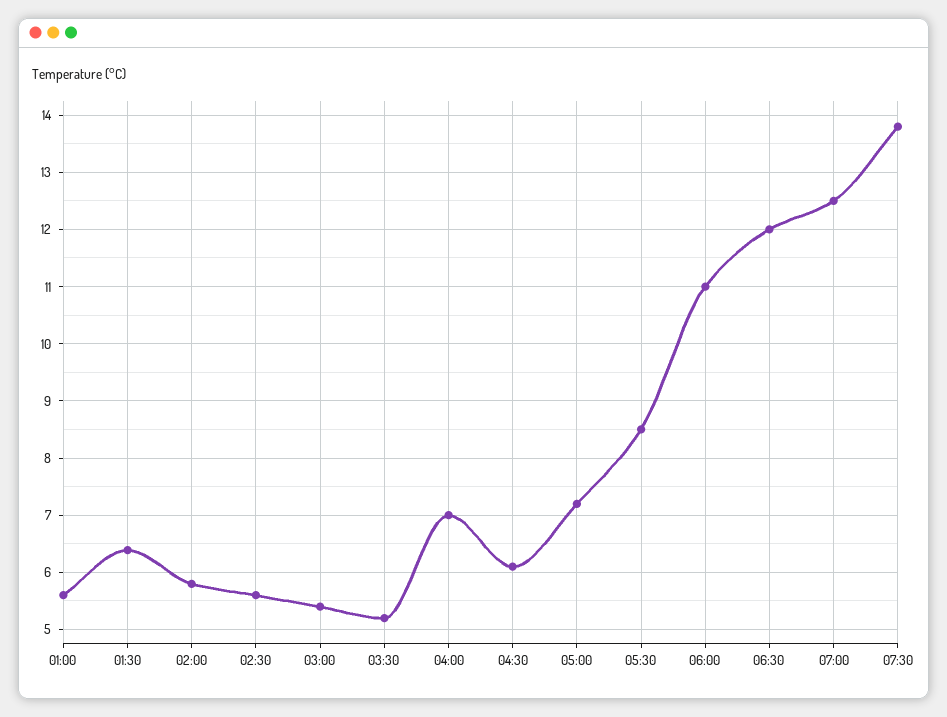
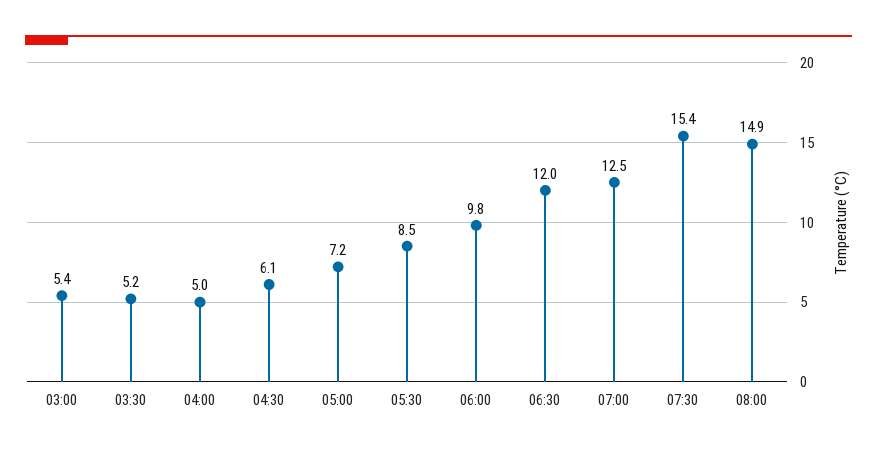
01:00: 5.6 -> none
01:30: 6.4 -> none
02:00: 5.8 -> none
02:30: 5.6 -> none
04:00: 7 -> 5
06:00: 11 -> 9.8
07:30: 13.8 -> 15.4
08:00: none -> 14.9

